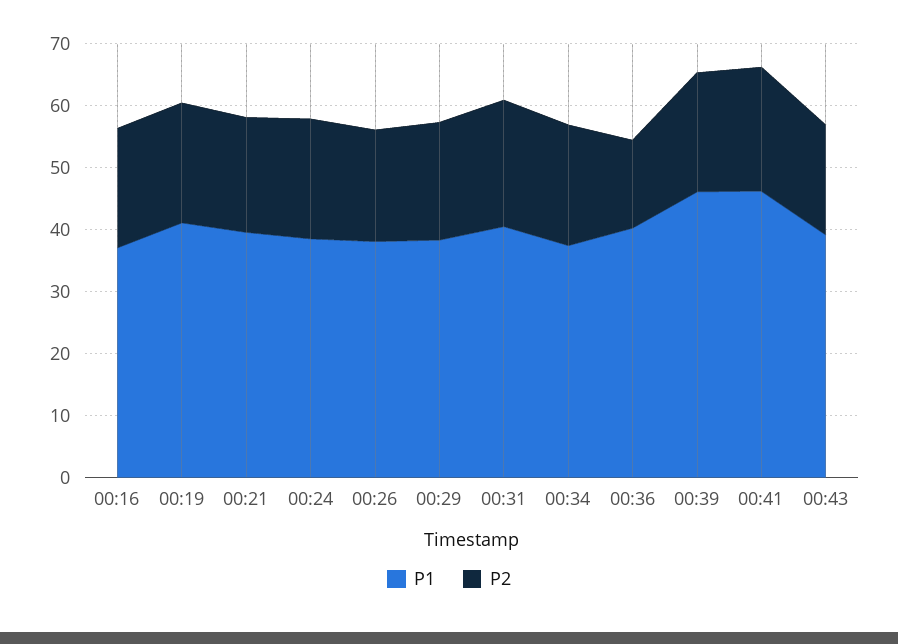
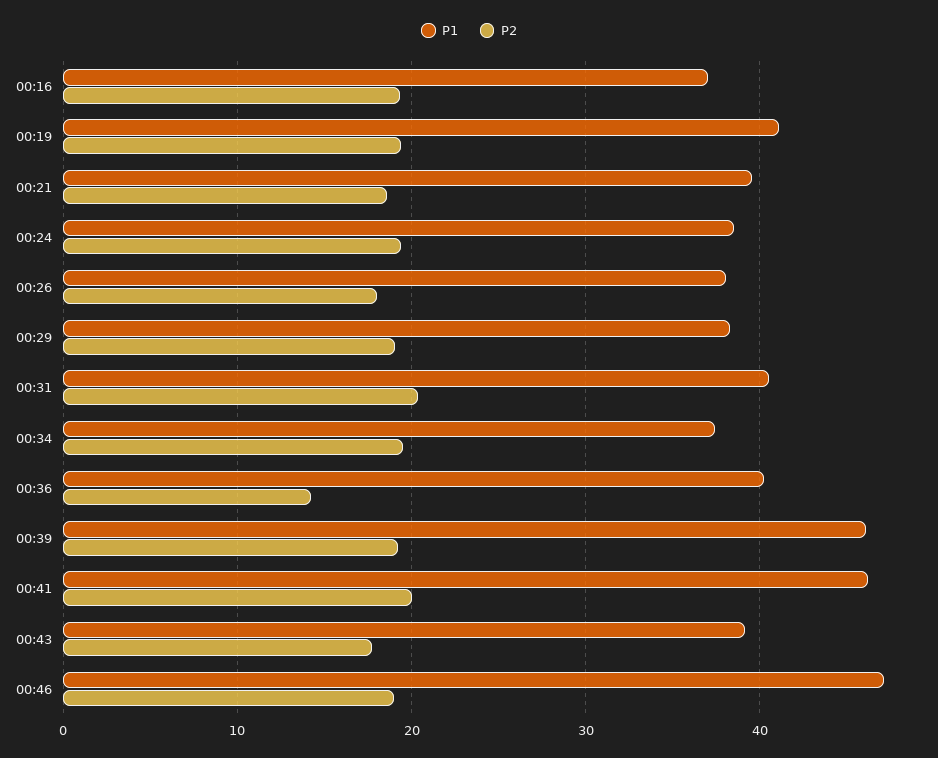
P1, 00:46: none -> 47
P2, 00:46: none -> 19

